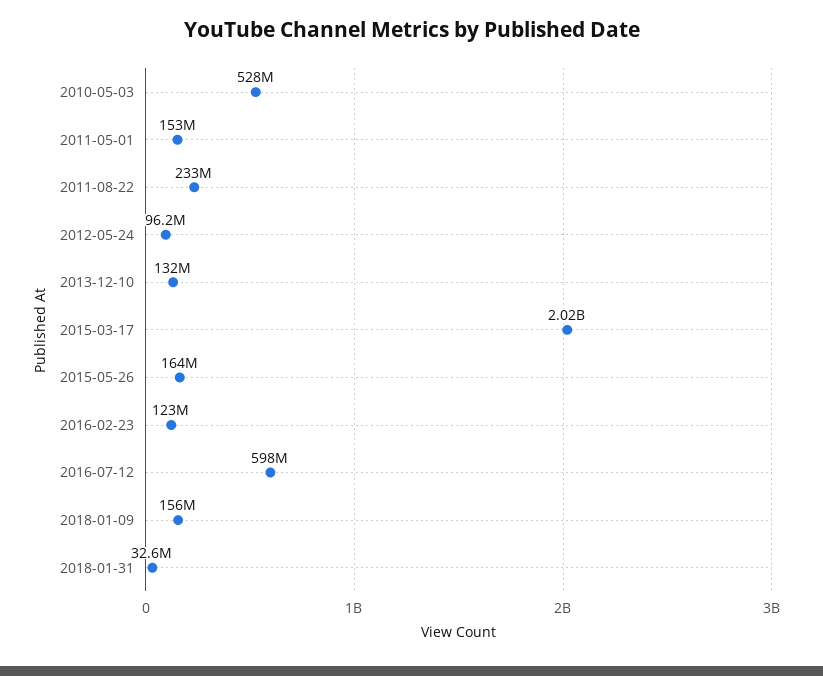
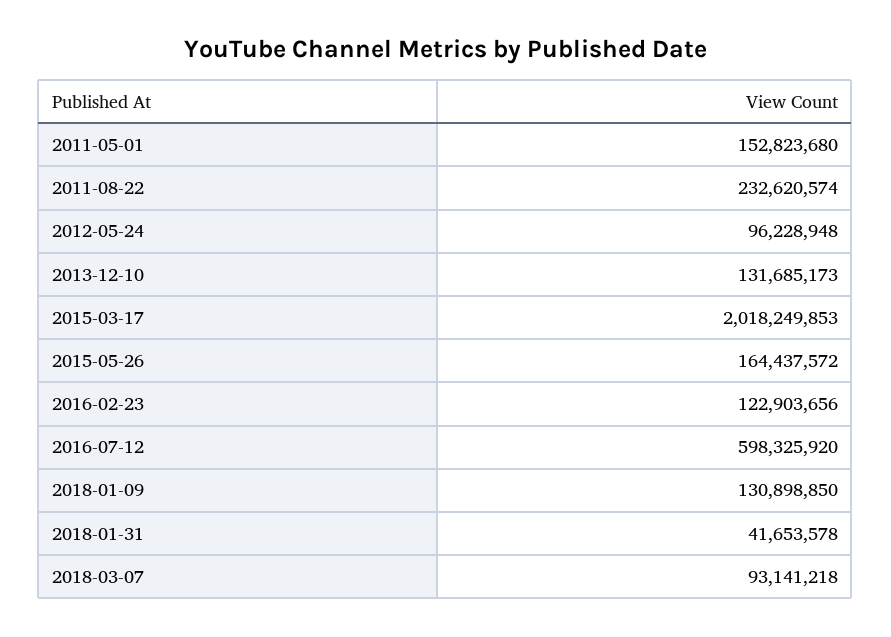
2010-05-03: 528000000 -> none
2018-01-09: 156000000 -> 130898850
2018-01-31: 32600000 -> 41653578
2018-03-07: none -> 93141218

